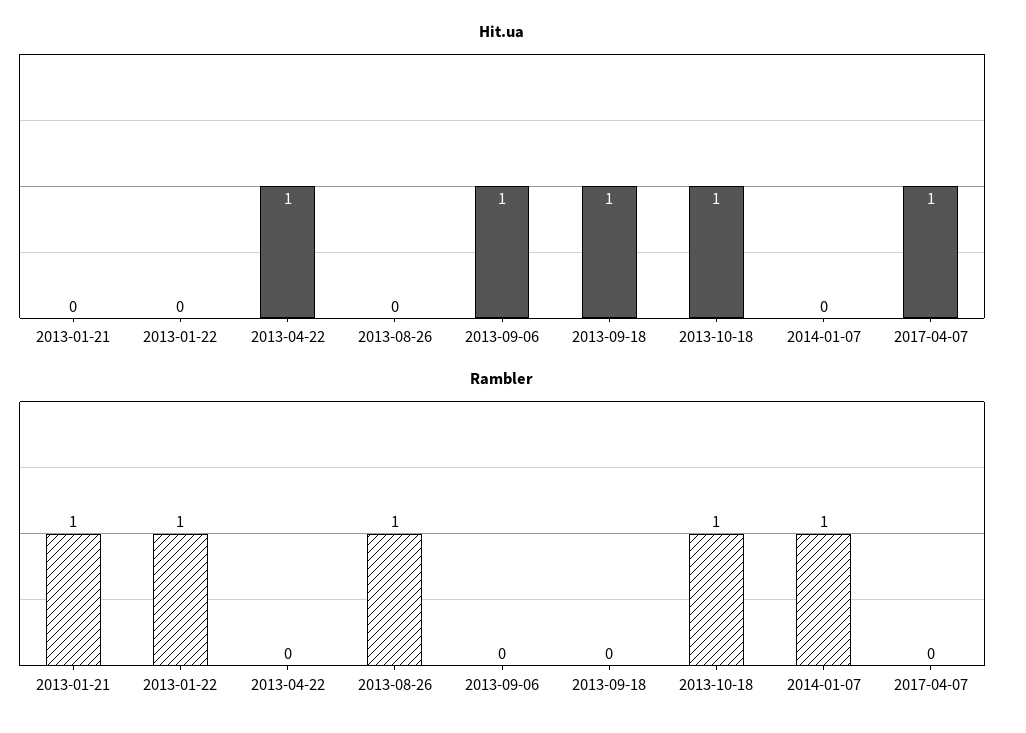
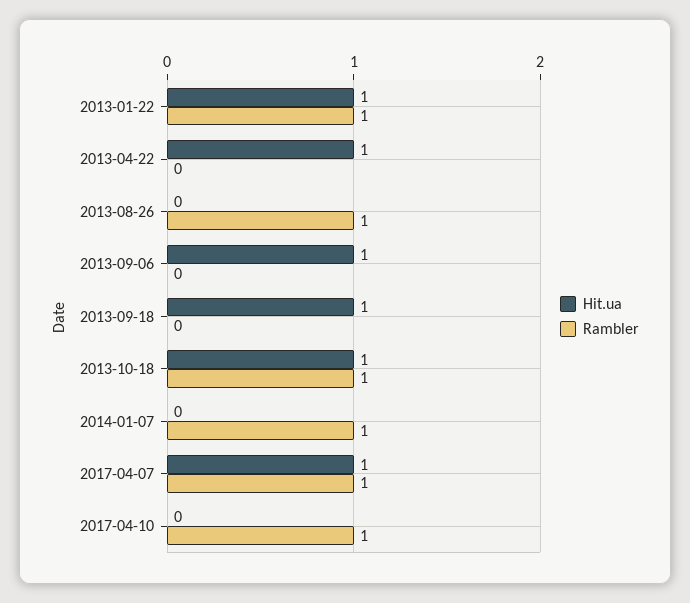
Hit.ua, 2013-01-21: 0 -> none
Hit.ua, 2013-01-22: 0 -> 1
Rambler, 2013-01-21: 1 -> none
Rambler, 2017-04-07: 0 -> 1
Hit.ua, 2017-04-10: none -> 0
Rambler, 2017-04-10: none -> 1

